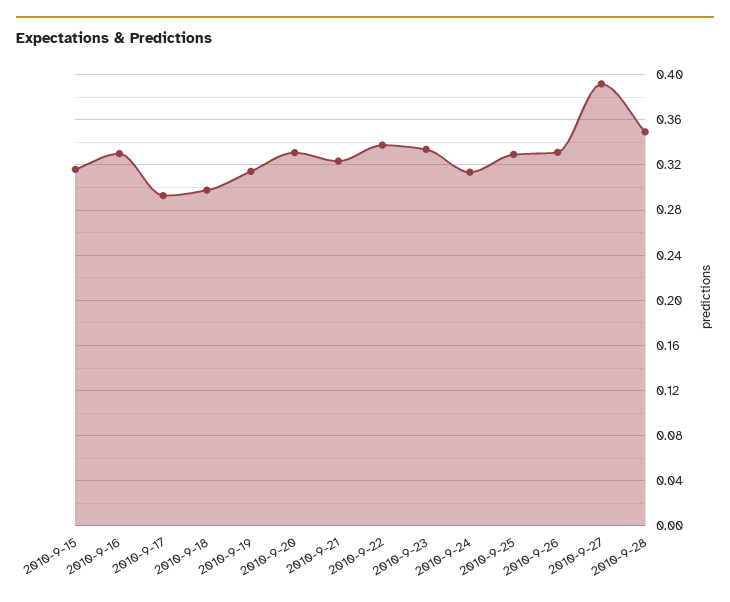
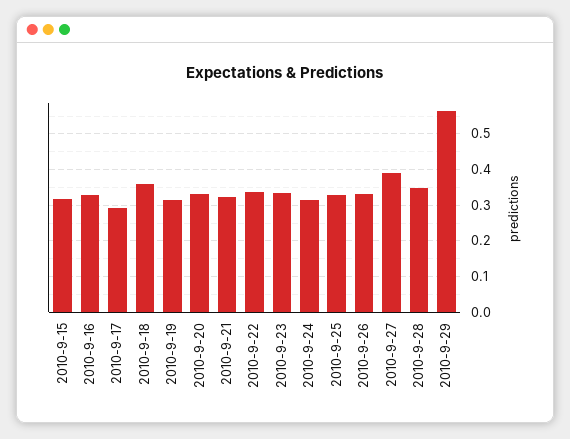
2010-9-18: 0.3 -> 0.36
2010-9-29: none -> 0.56

